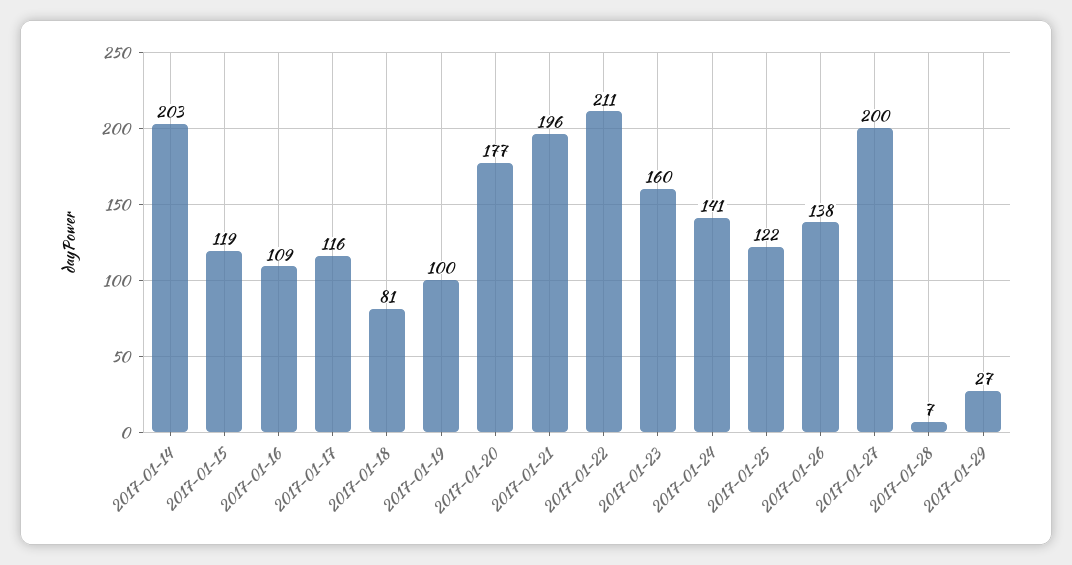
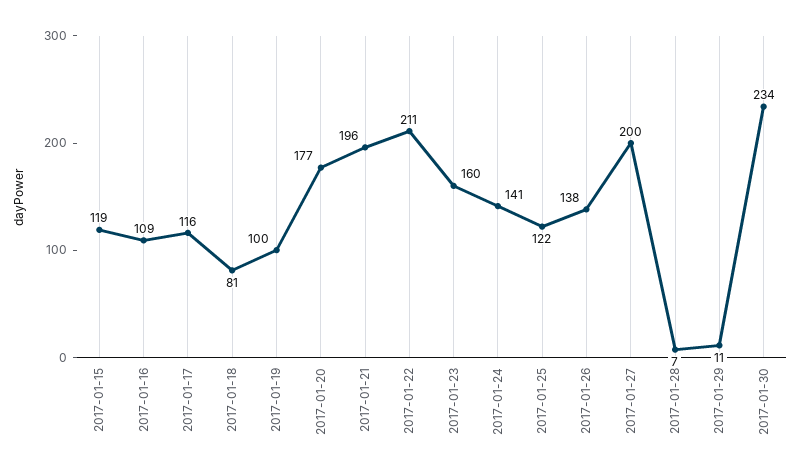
2017-01-14: 203 -> none
2017-01-29: 27 -> 11
2017-01-30: none -> 234

